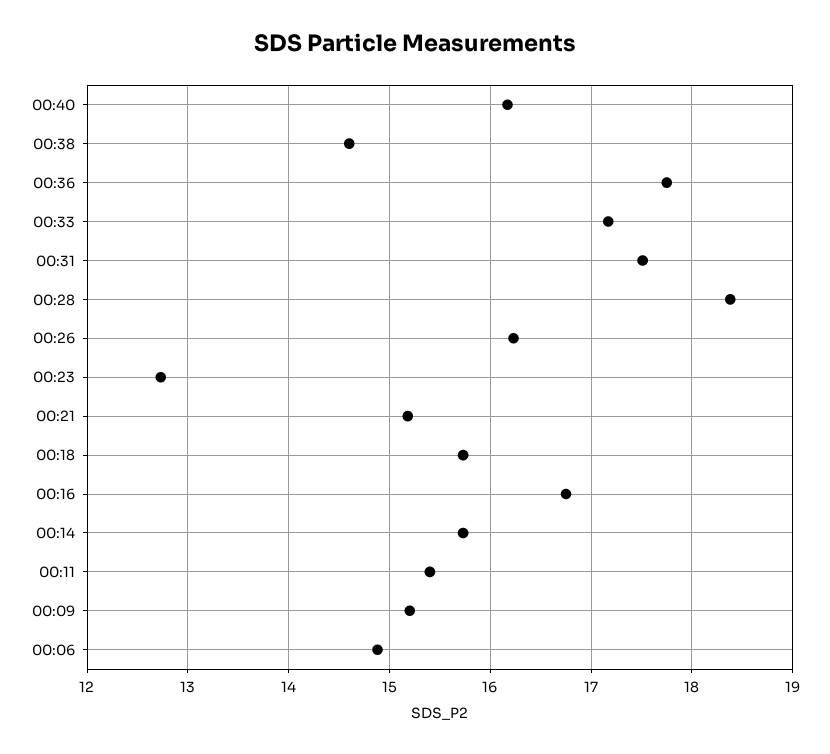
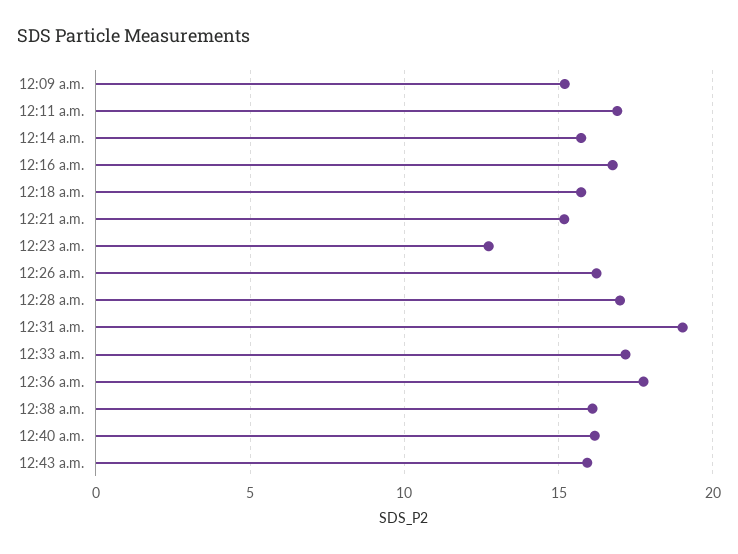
00:38: 14.6 -> 16
00:31: 17.5 -> 19
00:28: 18.4 -> 17
00:11: 15.4 -> 17
00:06: 14.9 -> none
12:43 a.m.: none -> 16

